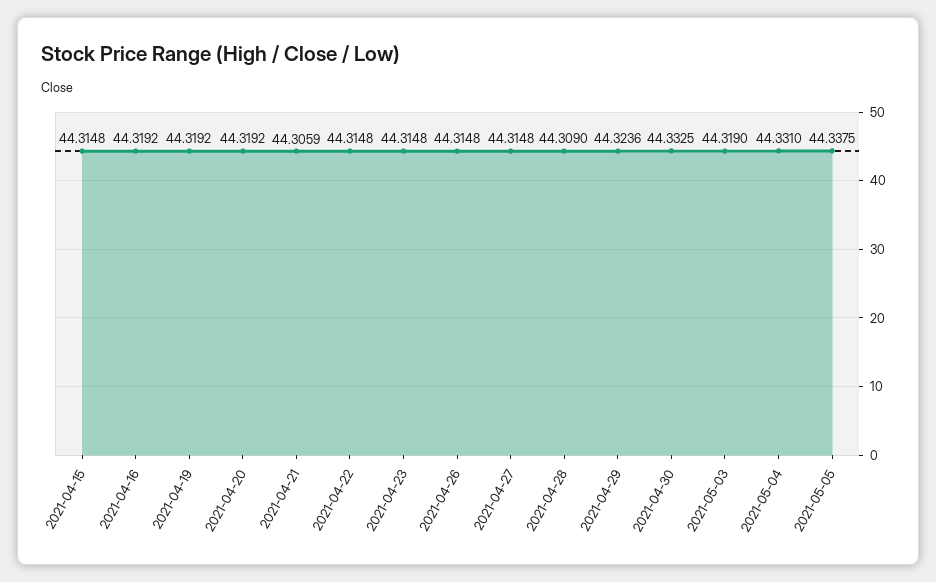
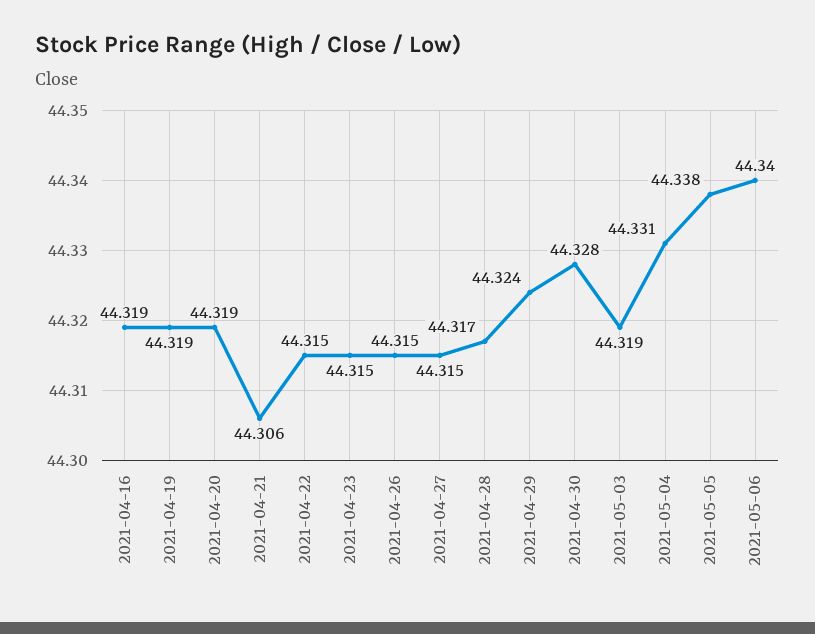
2021-04-15: 44.3148 -> none
2021-04-28: 44.309 -> 44.317
2021-04-30: 44.3325 -> 44.328
2021-05-06: none -> 44.34

